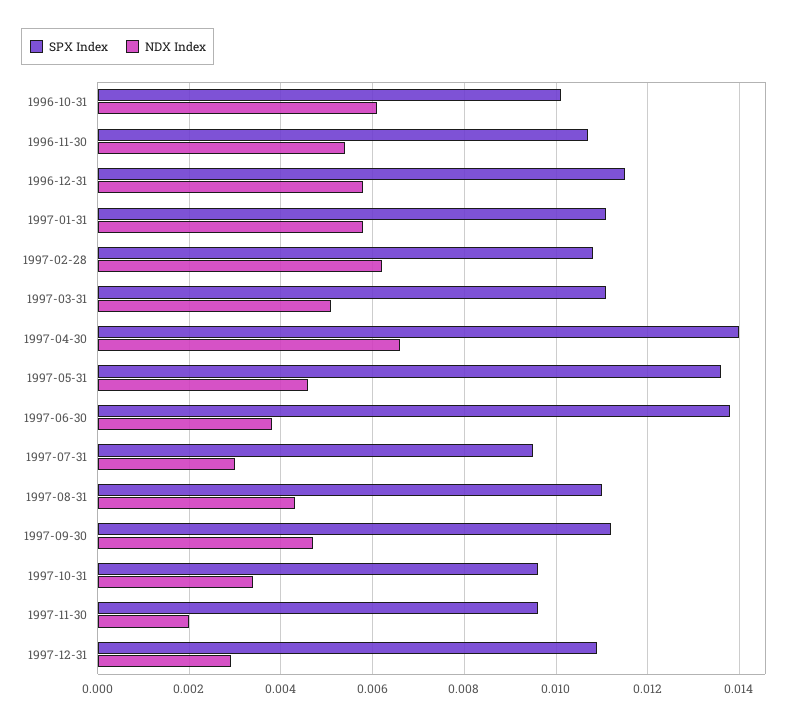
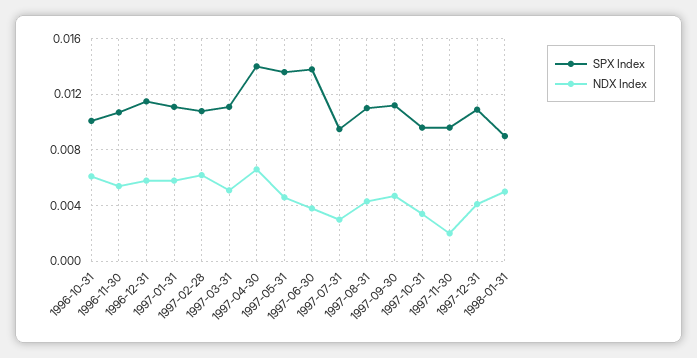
NDX Index, 1997-12-31: 0.003 -> 0.004
SPX Index, 1998-01-31: none -> 0.009
NDX Index, 1998-01-31: none -> 0.005

